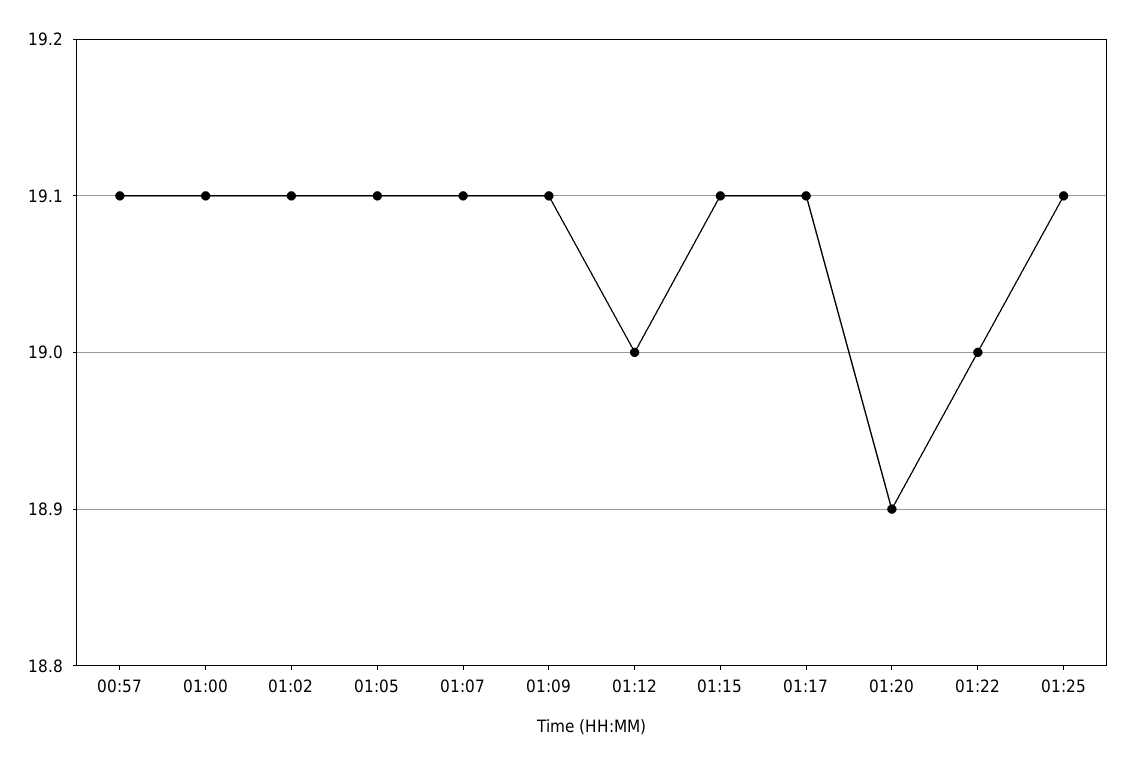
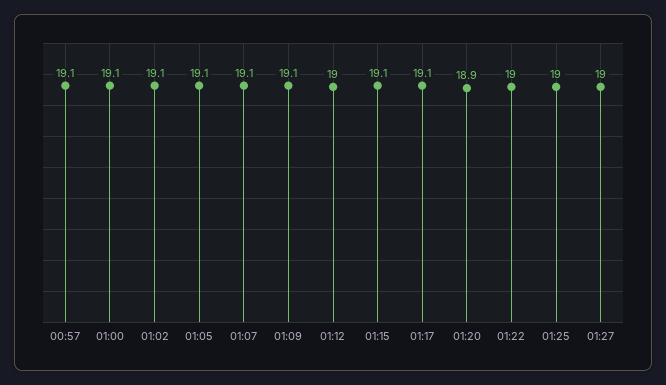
01:25: 19.1 -> 19
01:27: none -> 19

